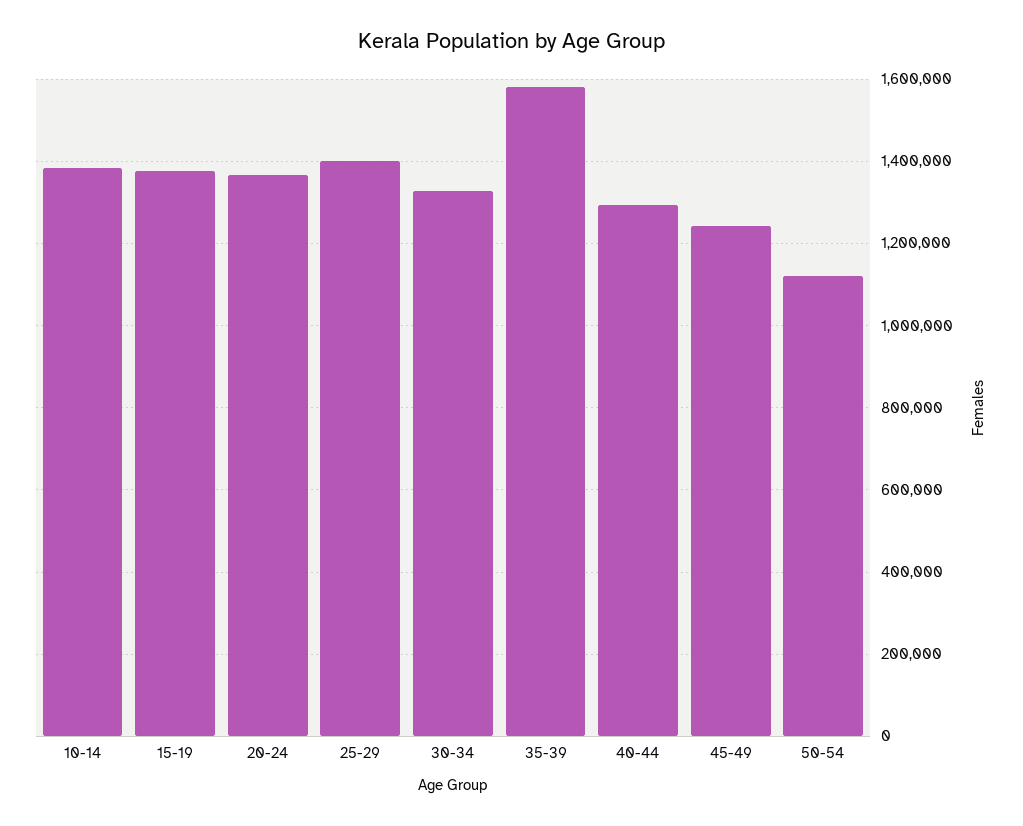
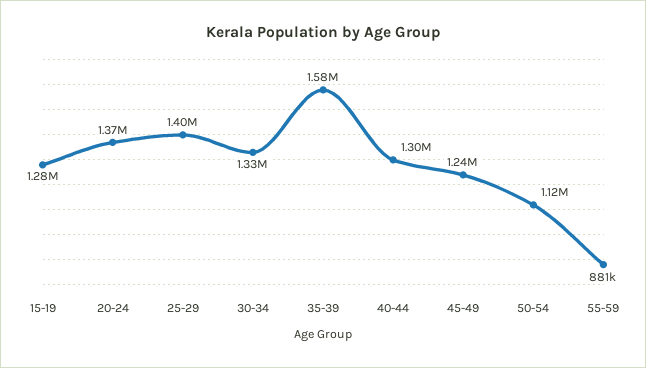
10-14: 1380000 -> none
15-19: 1380000 -> 1280000
55-59: none -> 881000

